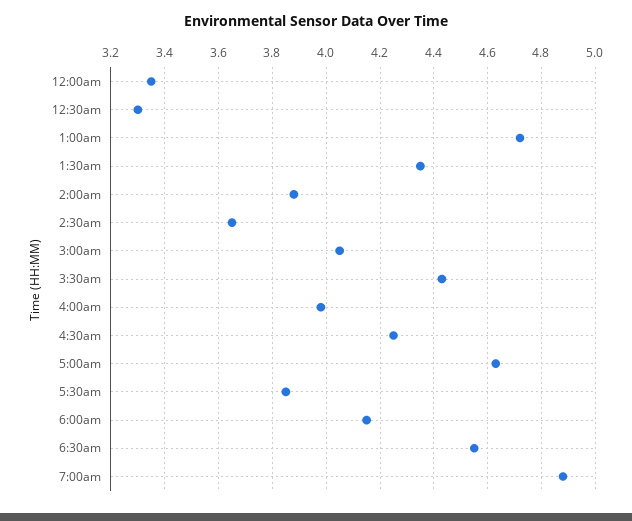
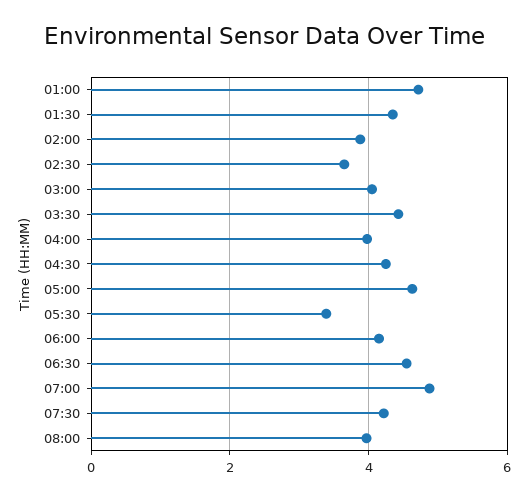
12:00am: 3.35 -> none
12:30am: 3.3 -> none
5:30am: 3.85 -> 3.4
07:30: none -> 4.2
08:00: none -> 4

